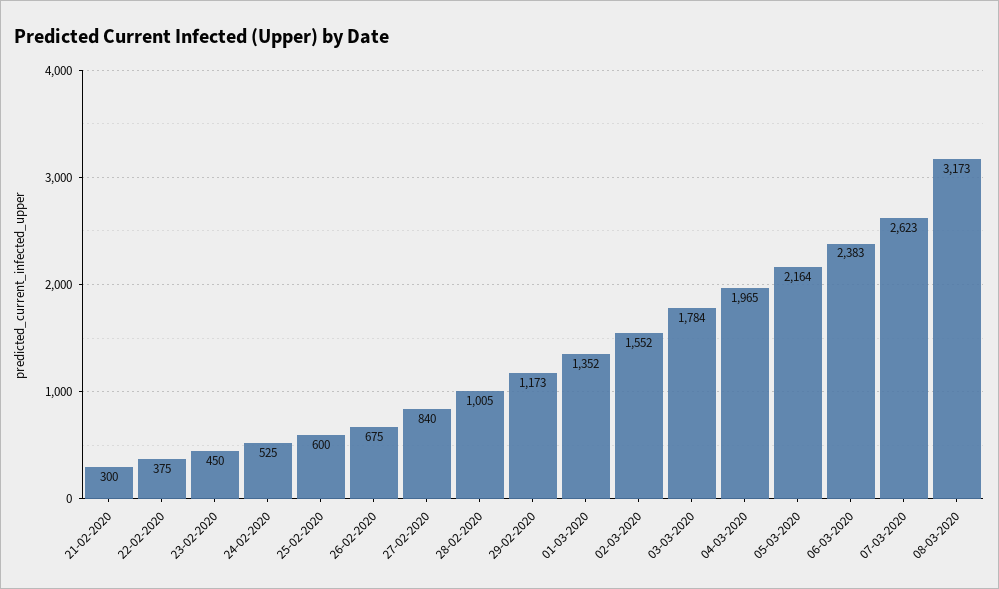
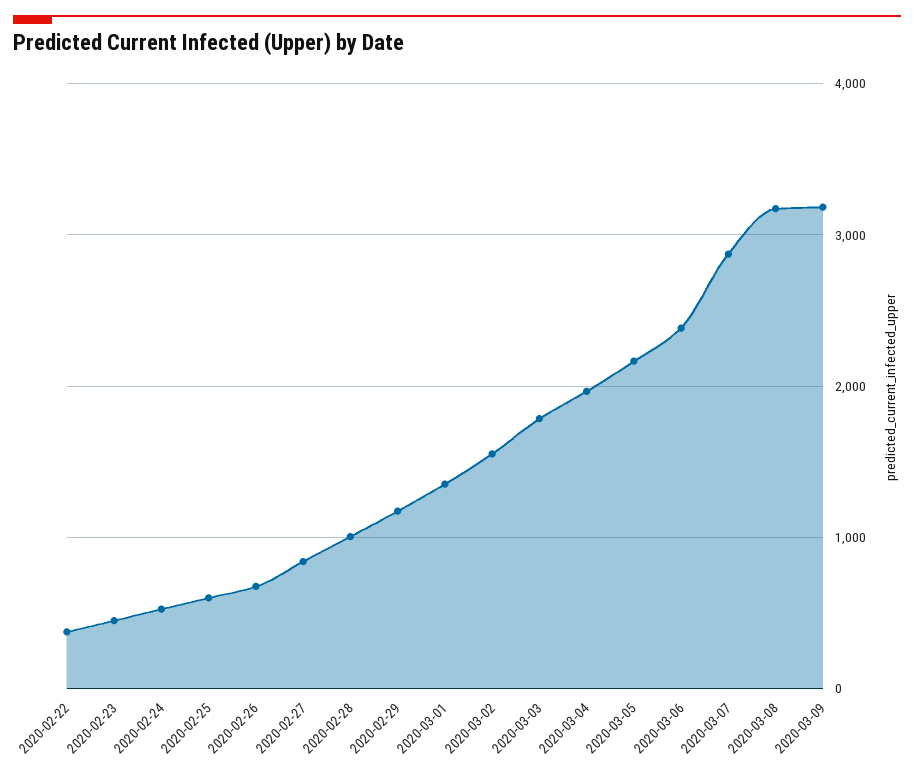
21-02-2020: 300 -> none
07-03-2020: 2623 -> 2900
2020-03-09: none -> 3200

